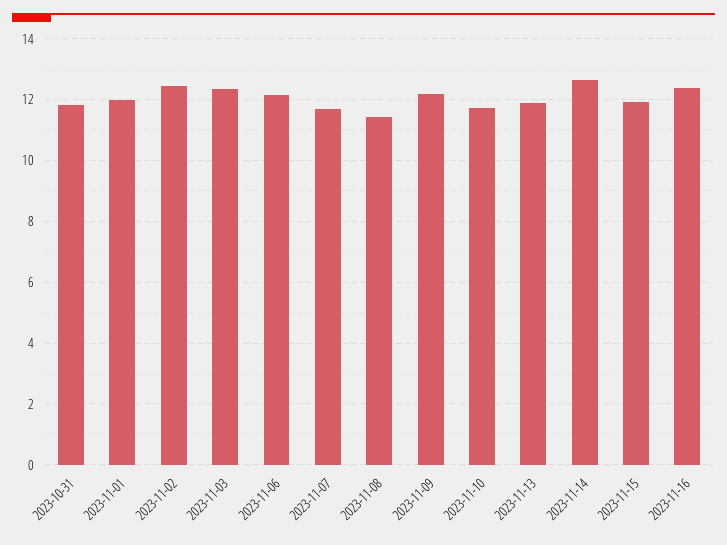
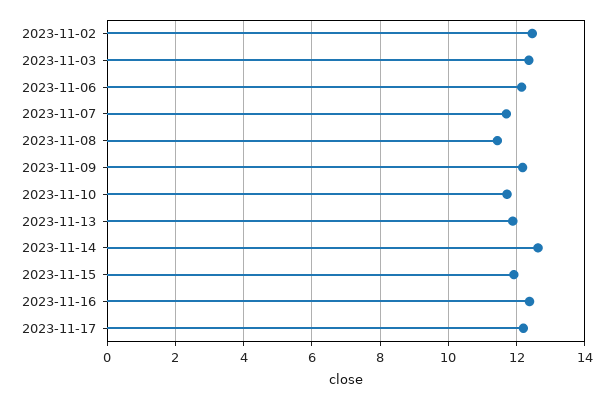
2023-10-31: 11.8 -> none
2023-11-01: 12 -> none
2023-11-17: none -> 12.2

